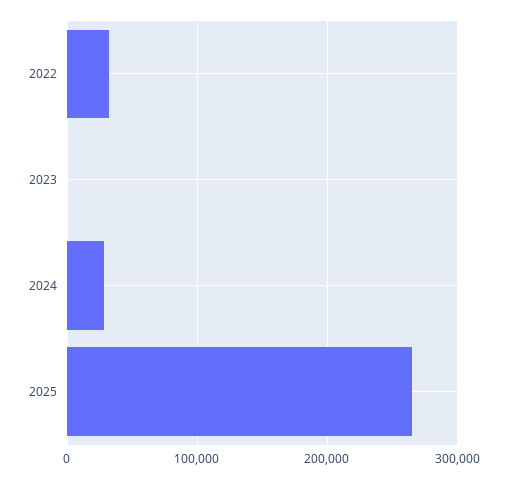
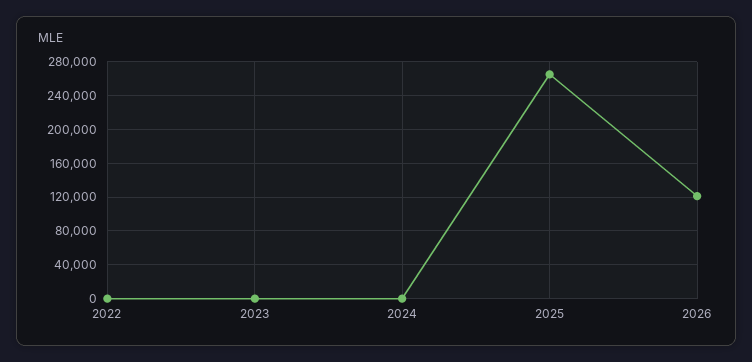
2022: 30000 -> 0
2024: 30000 -> 0
2026: none -> 120000

